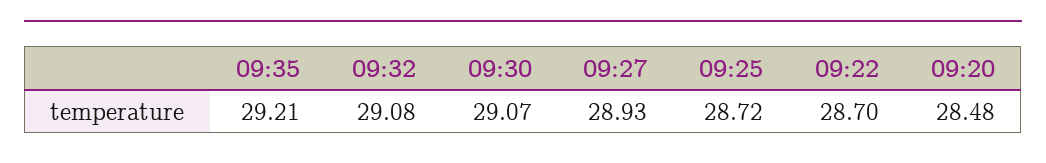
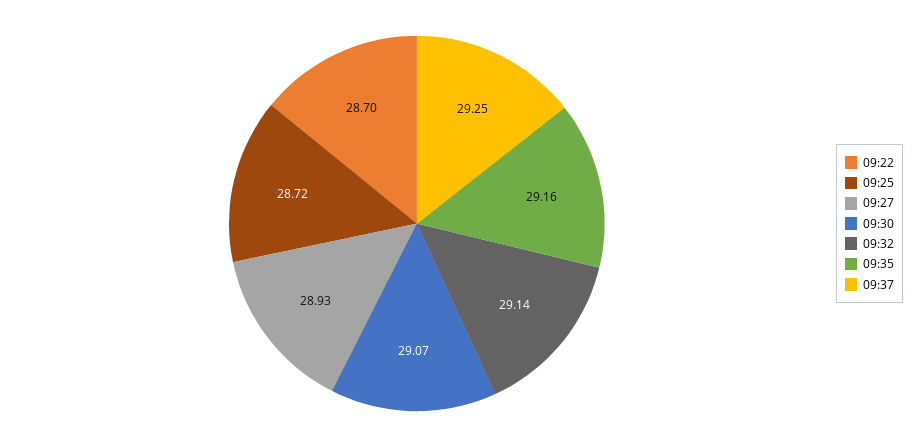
09:35: 29.21 -> 29.16
09:32: 29.08 -> 29.14
09:20: 28.48 -> none
09:37: none -> 29.25

